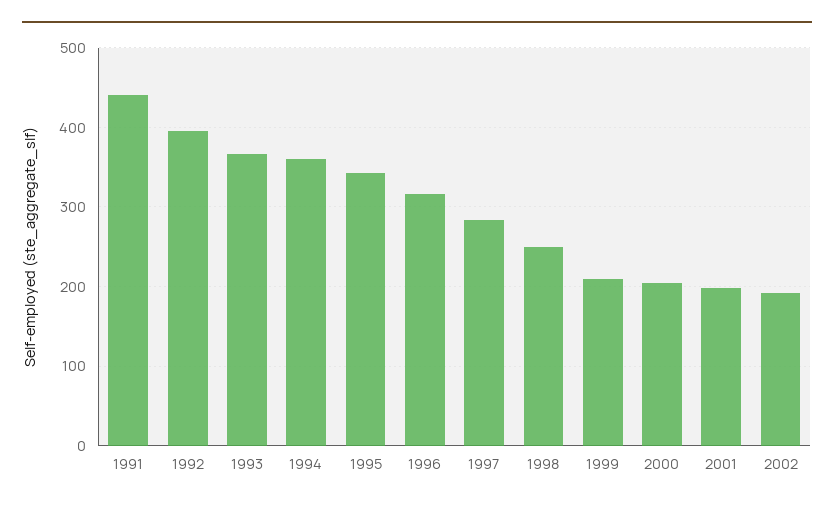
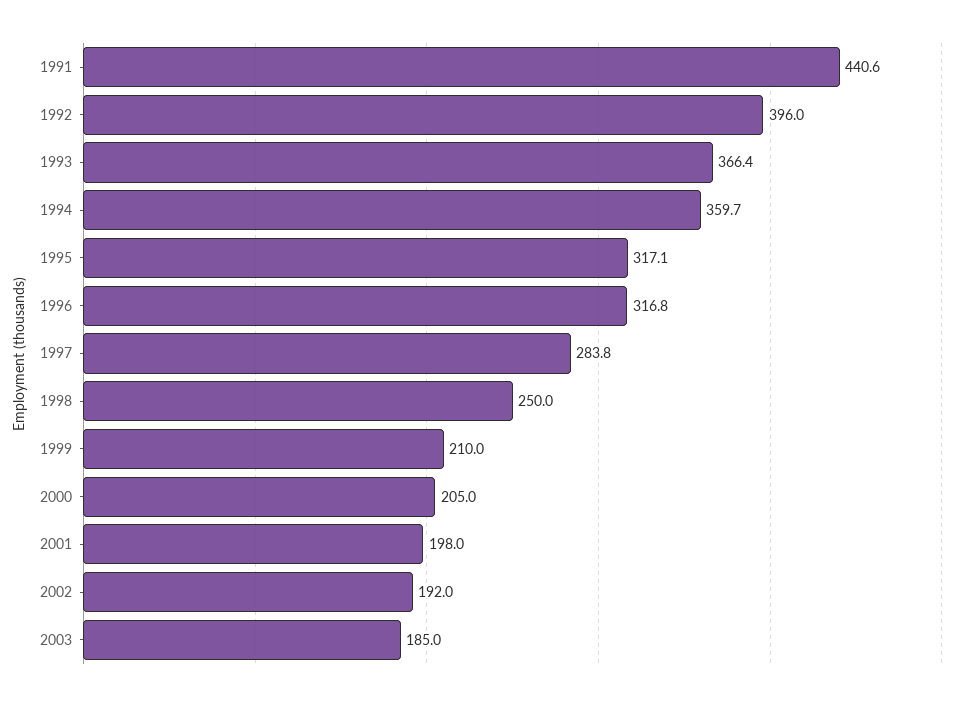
1995: 340 -> 317.1
2003: none -> 185

